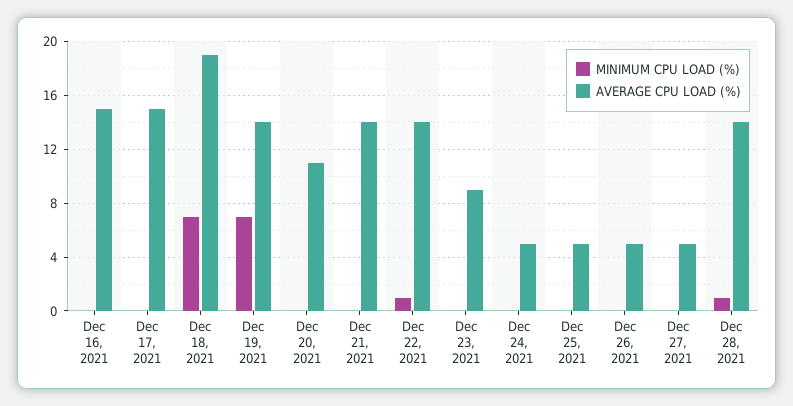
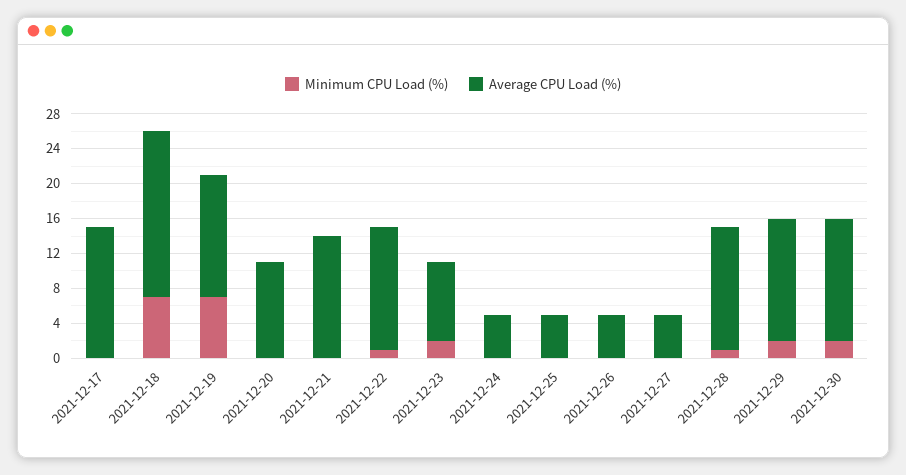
MINIMUM CPU LOAD (%), Dec 16, 2021: 0 -> none
AVERAGE CPU LOAD (%), Dec 16, 2021: 15 -> none
MINIMUM CPU LOAD (%), Dec 23, 2021: 0 -> 2
MINIMUM CPU LOAD (%), 2021-12-29: none -> 2
AVERAGE CPU LOAD (%), 2021-12-29: none -> 14
MINIMUM CPU LOAD (%), 2021-12-30: none -> 2
AVERAGE CPU LOAD (%), 2021-12-30: none -> 14

